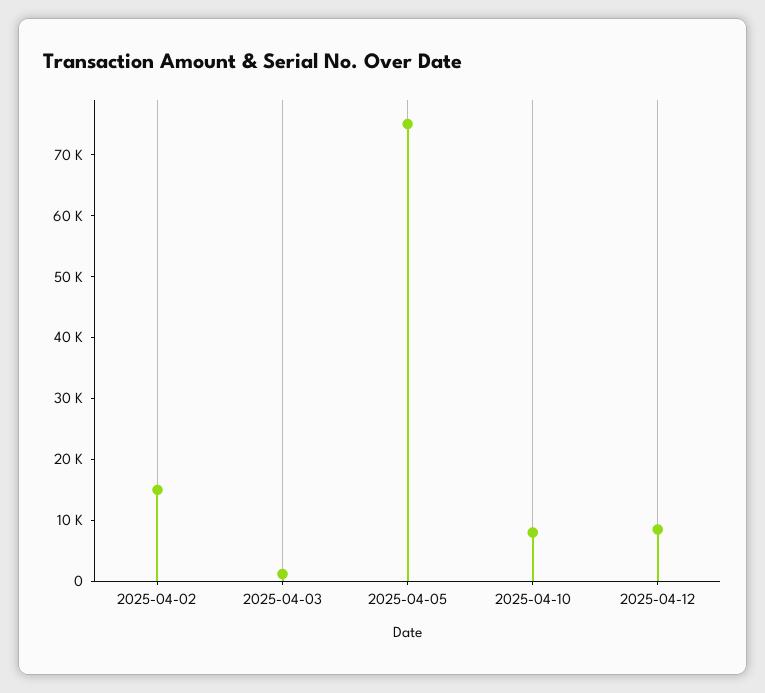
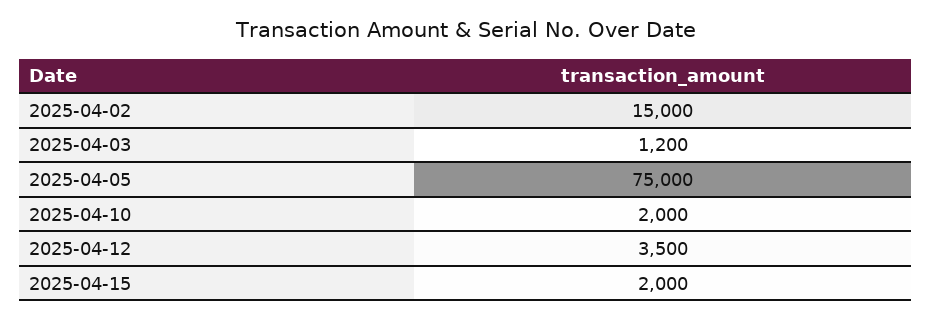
2025-04-10: 8000 -> 2000
2025-04-12: 8000 -> 3500
2025-04-15: none -> 2000

